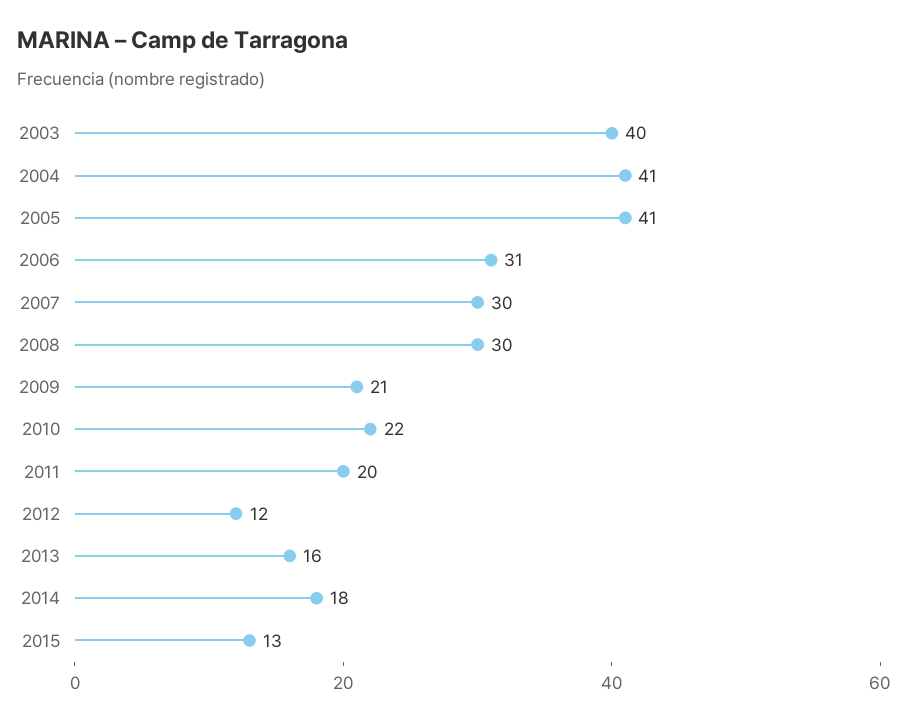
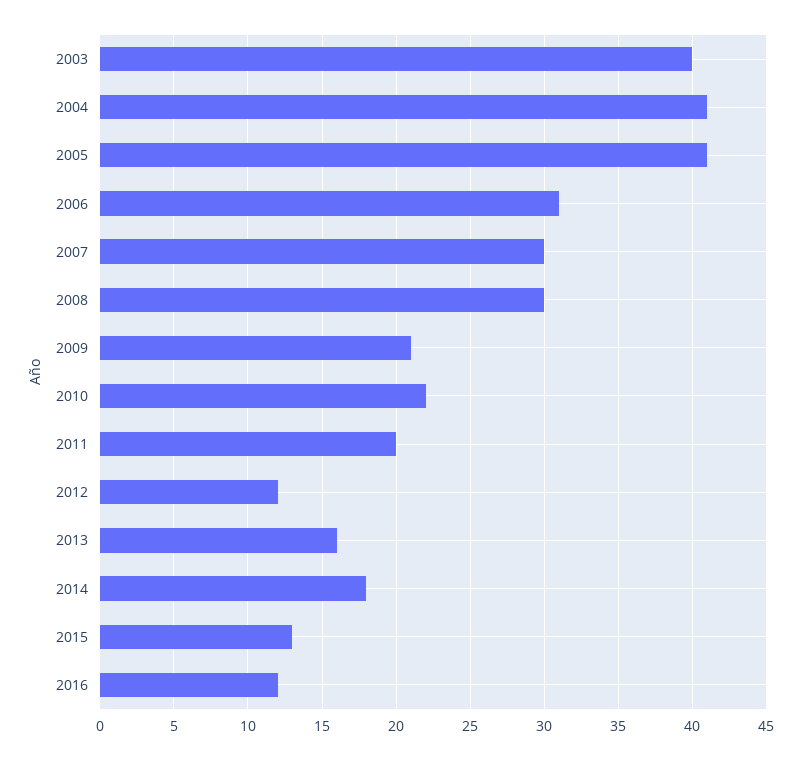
2016: none -> 12

